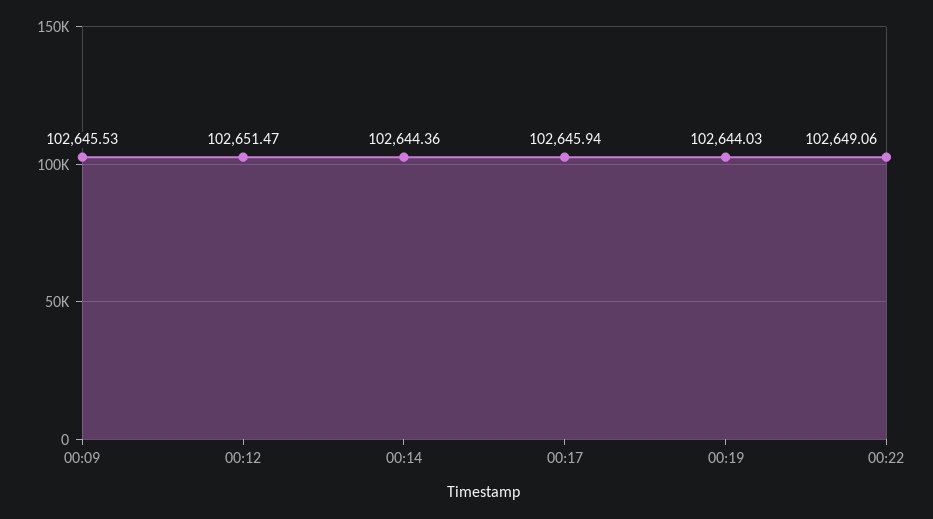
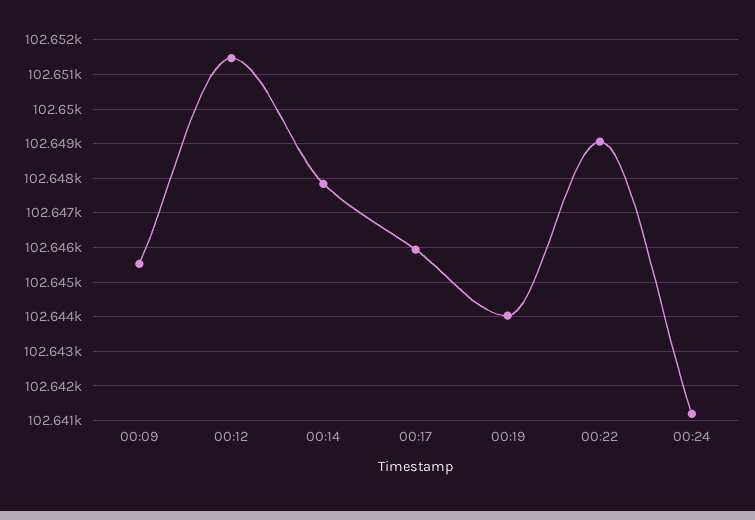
00:14: 102644.36 -> 102647.8
00:24: none -> 102641.2

